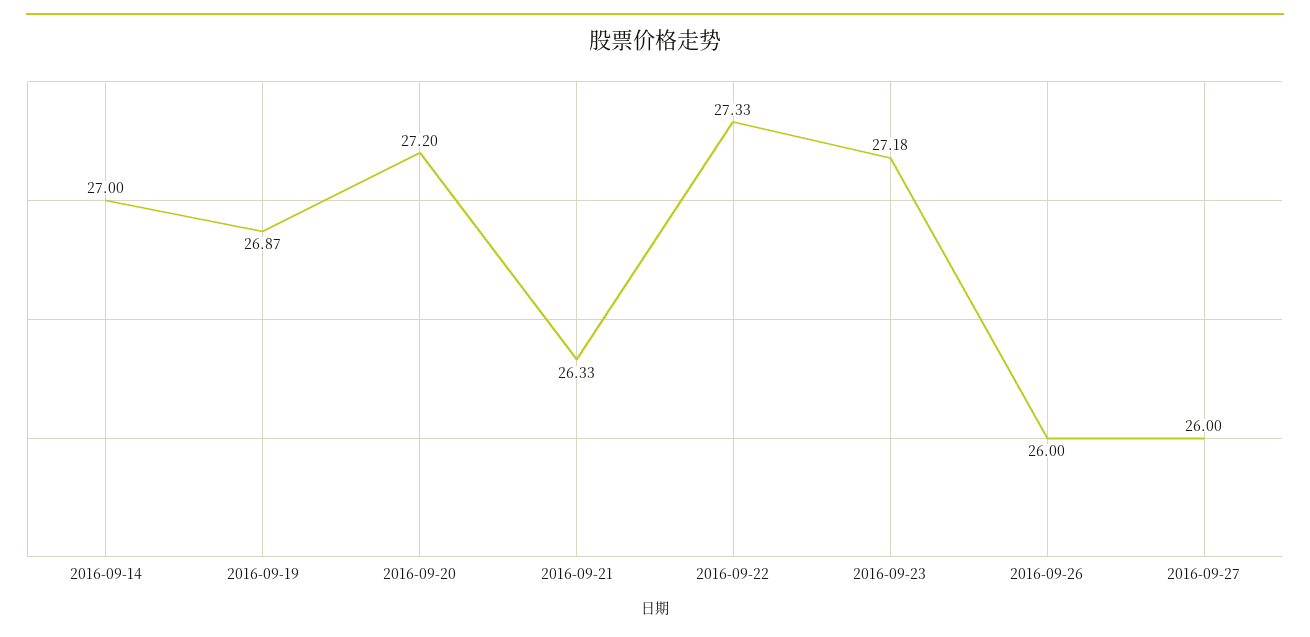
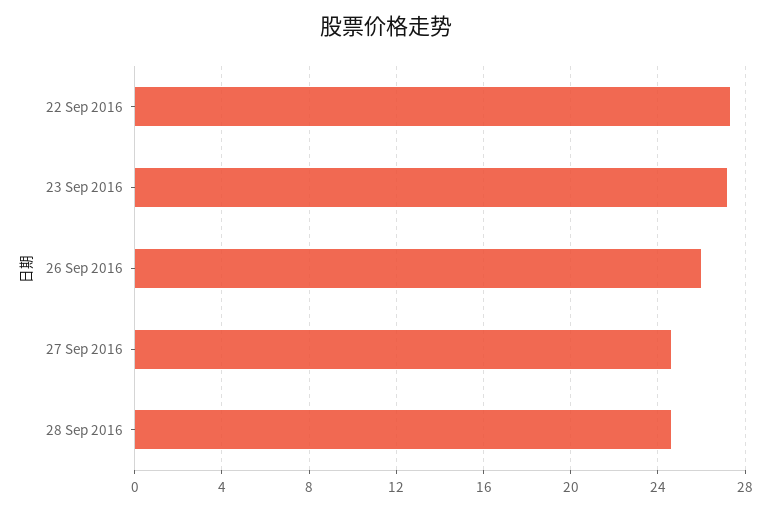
2016-09-14: 27 -> none
2016-09-19: 26.87 -> none
2016-09-20: 27.2 -> none
2016-09-21: 26.33 -> none
2016-09-27: 26 -> 24.5
28 Sep 2016: none -> 24.5

